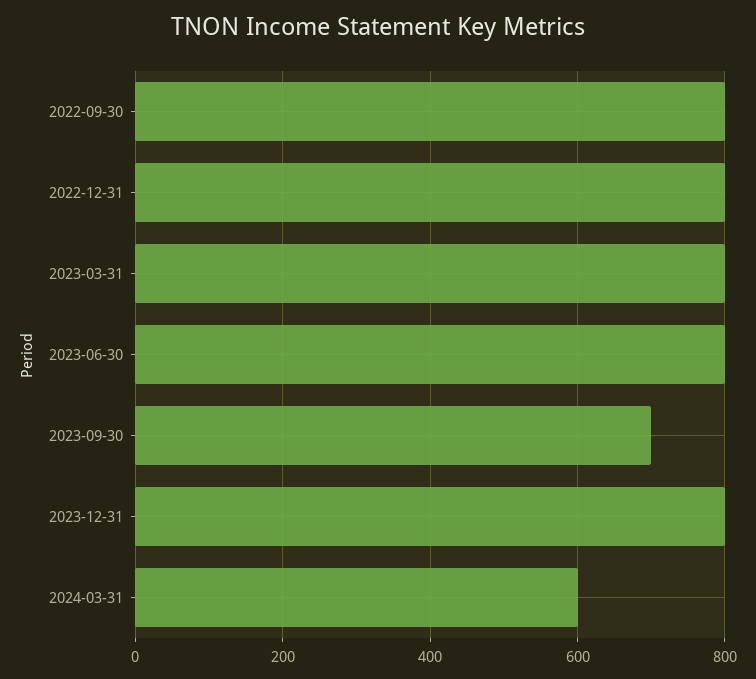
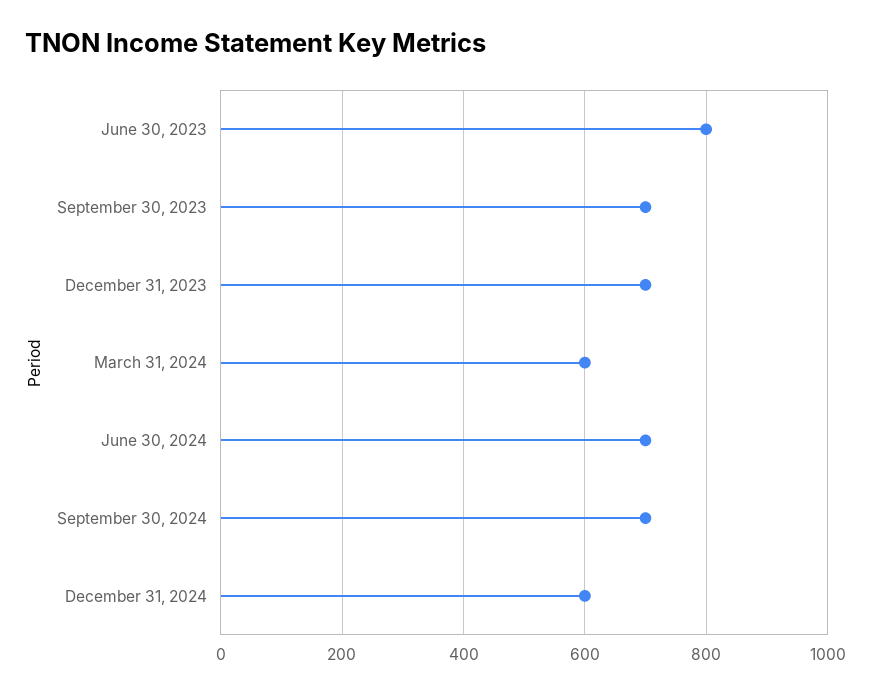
2022-09-30: 800 -> none
2022-12-31: 800 -> none
2023-03-31: 800 -> none
2023-12-31: 800 -> 700
June 30, 2024: none -> 700
September 30, 2024: none -> 700
December 31, 2024: none -> 600

